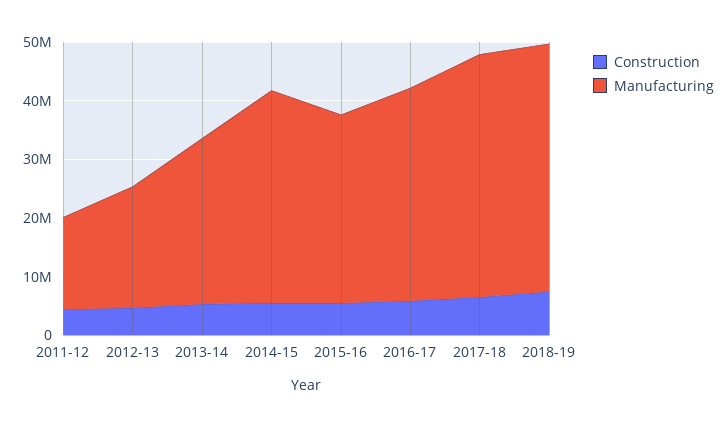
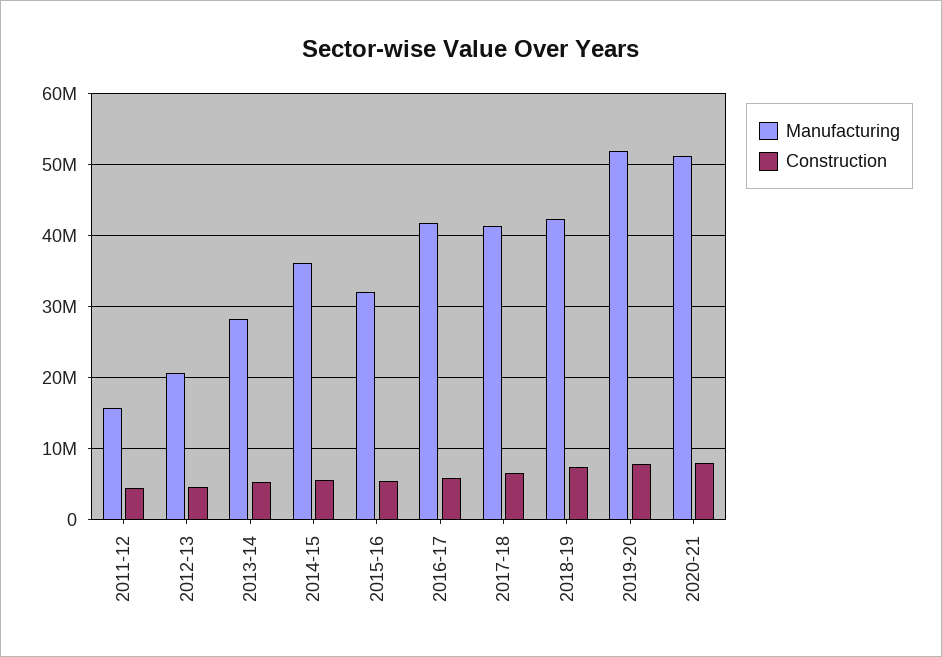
Manufacturing, 2016-17: 36000000 -> 42000000
Manufacturing, 2019-20: none -> 52000000
Construction, 2019-20: none -> 8000000
Manufacturing, 2020-21: none -> 51000000
Construction, 2020-21: none -> 8000000

